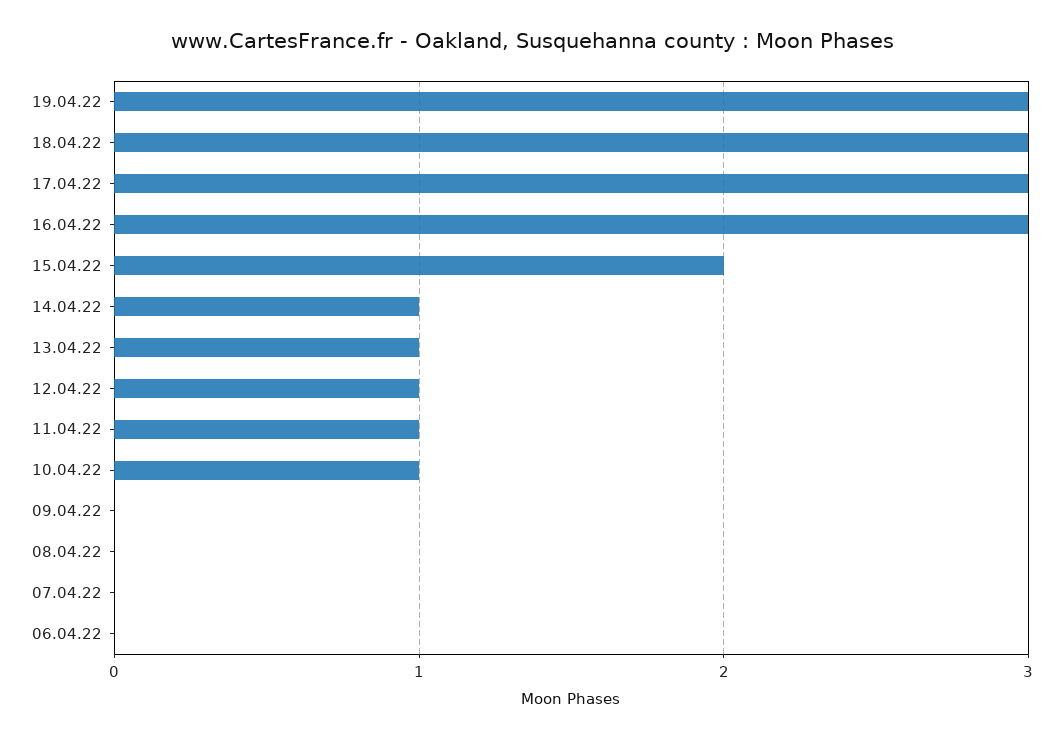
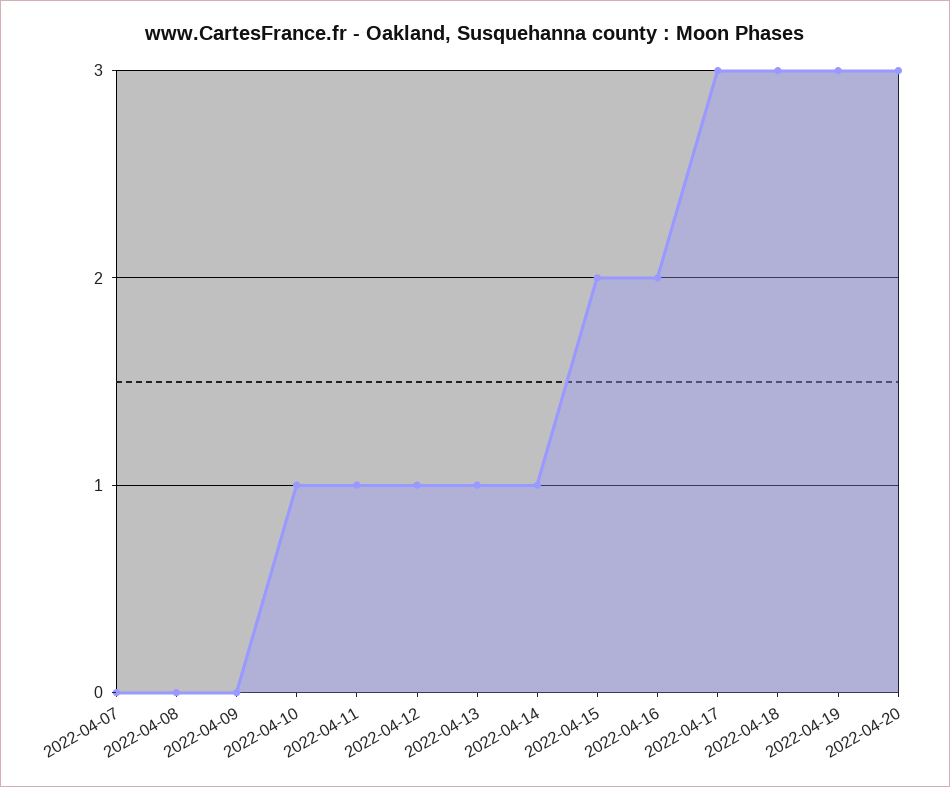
16.04.22: 3 -> 2
06.04.22: 0 -> none
2022-04-20: none -> 3

